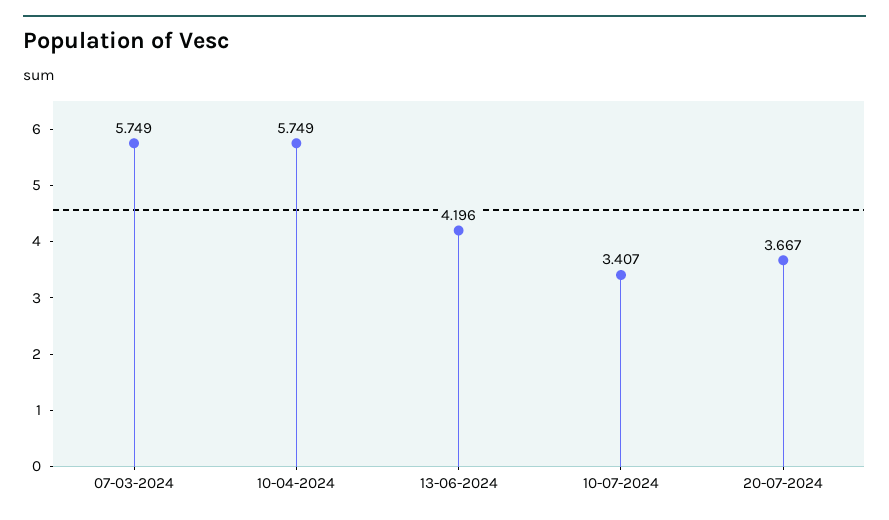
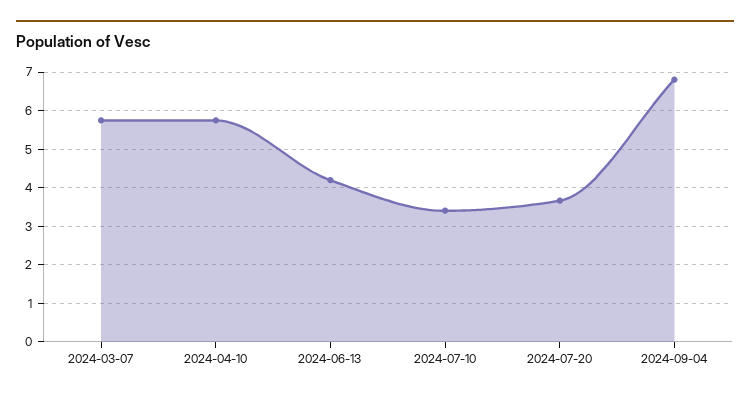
2024-09-04: none -> 6.8

